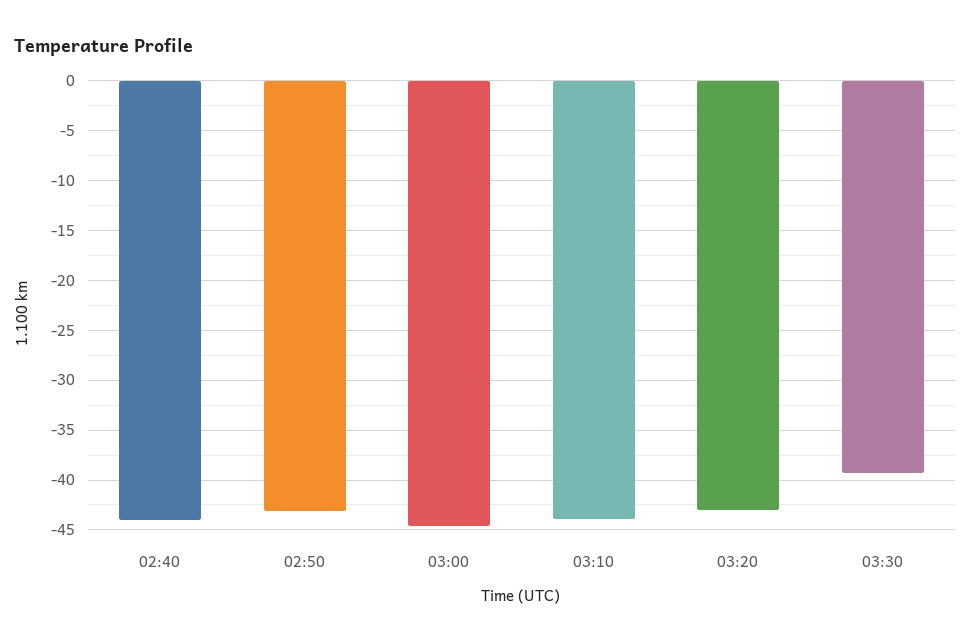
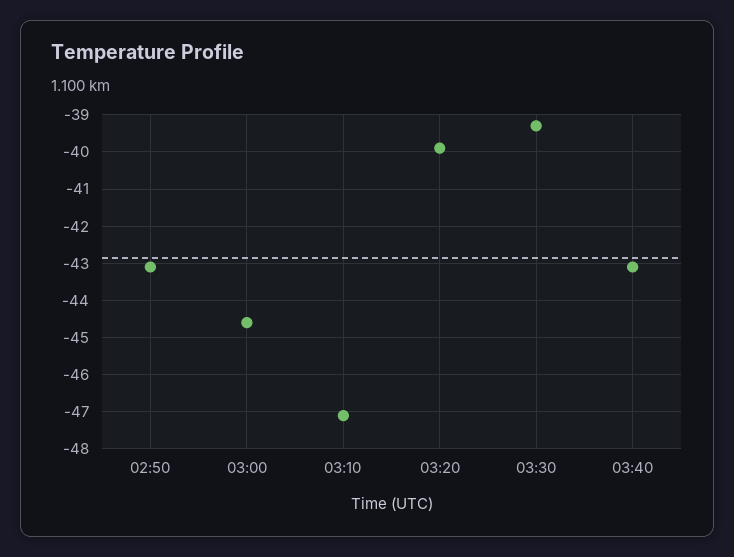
02:40: -44 -> none
03:10: -44 -> -47
03:20: -43 -> -40
03:40: none -> -43

